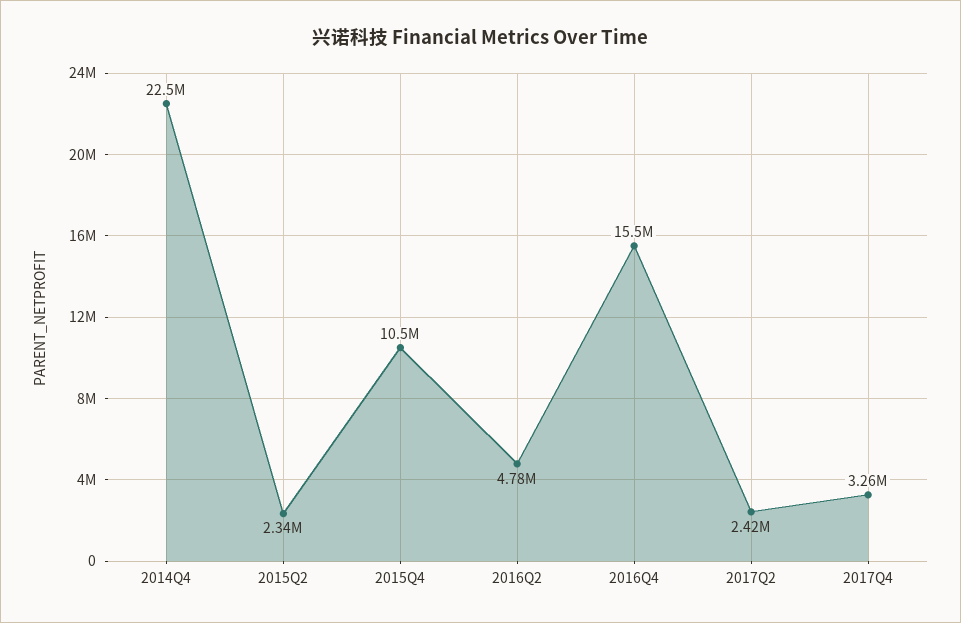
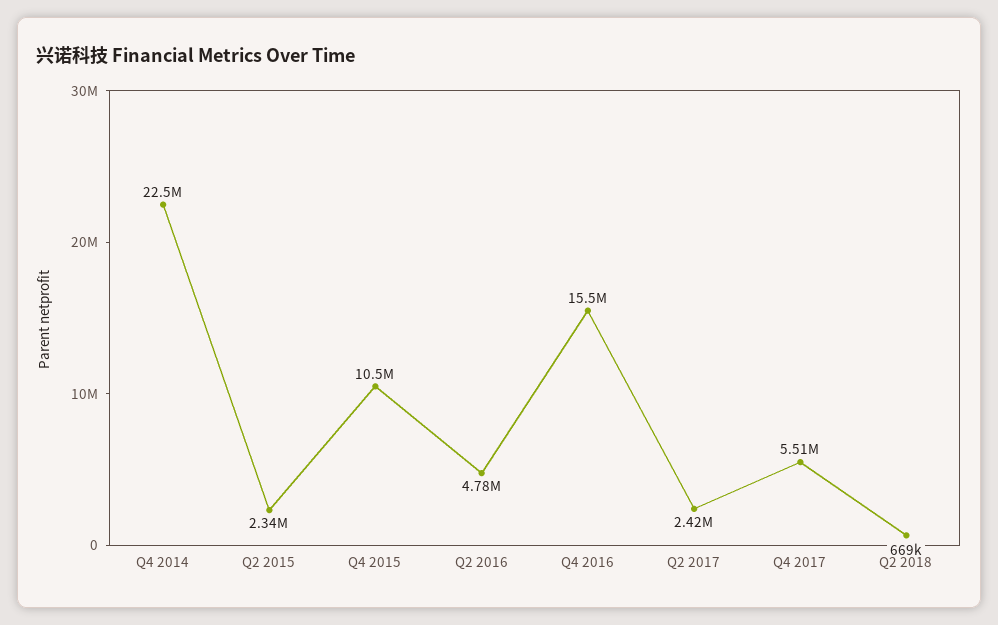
2017Q4: 3260000 -> 5510000
Q2 2018: none -> 669000

